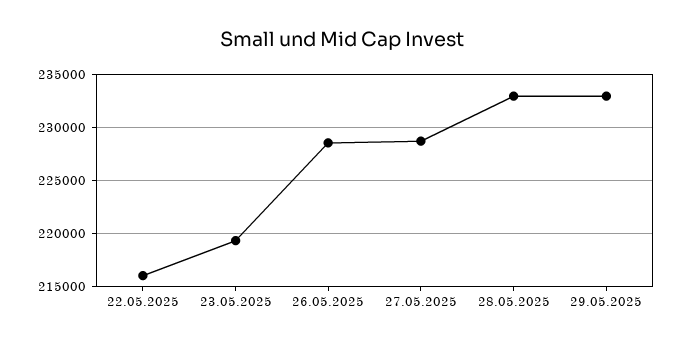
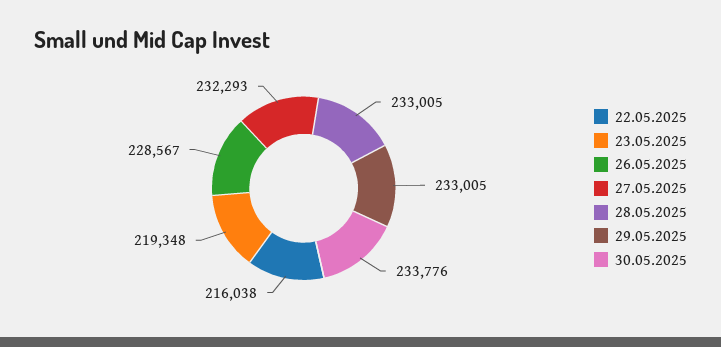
27.05.2025: 229000 -> 232293
30.05.2025: none -> 233776

